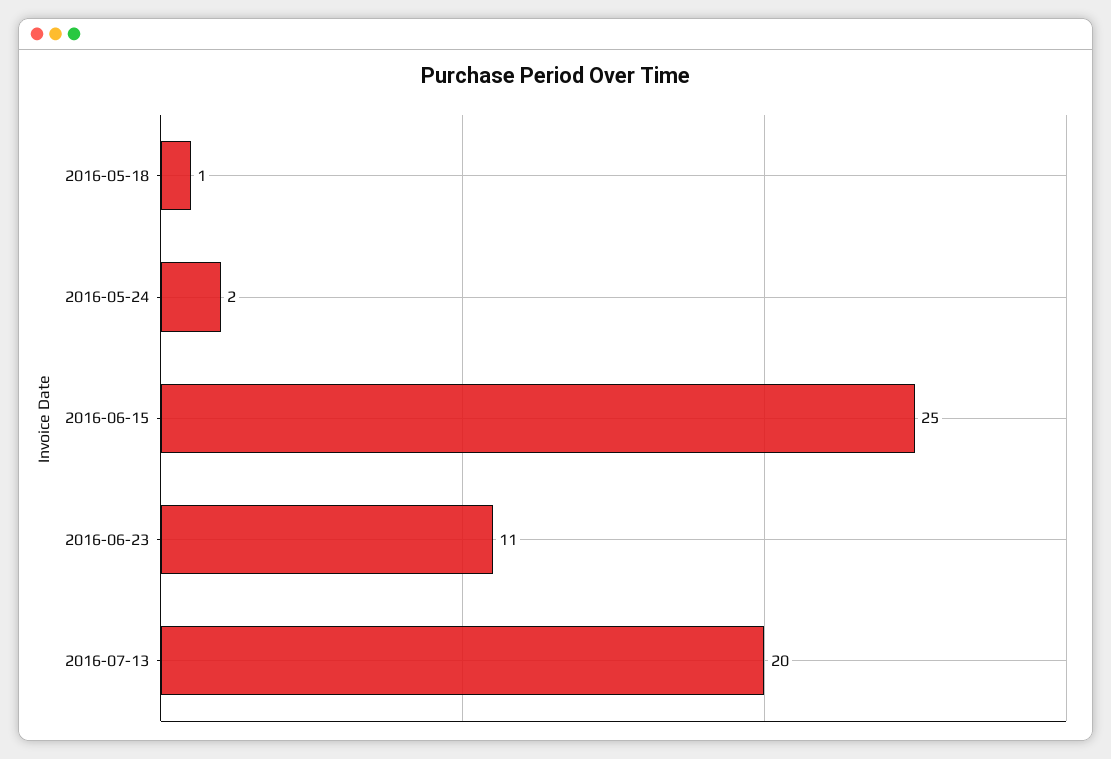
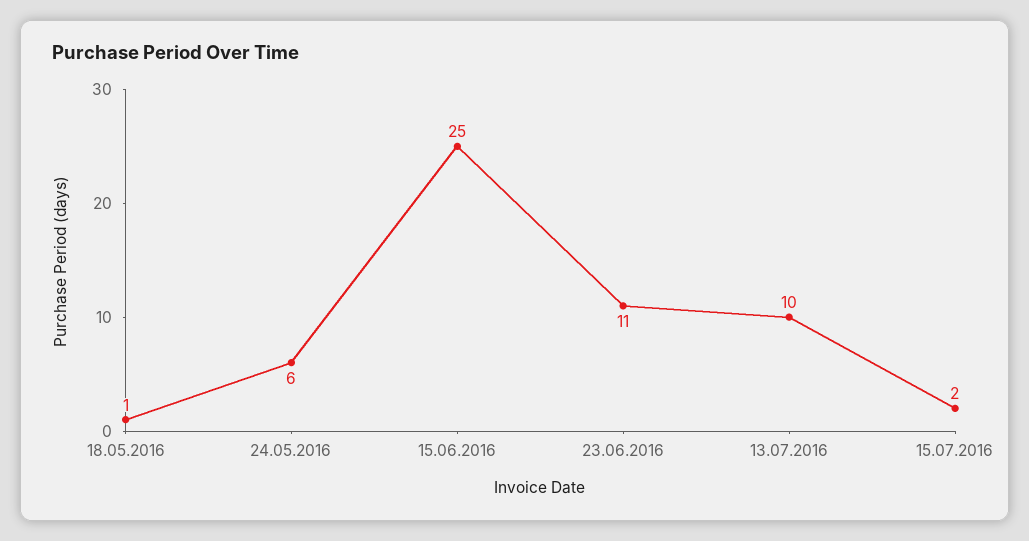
2016-05-24: 2 -> 6
2016-07-13: 20 -> 10
15.07.2016: none -> 2

